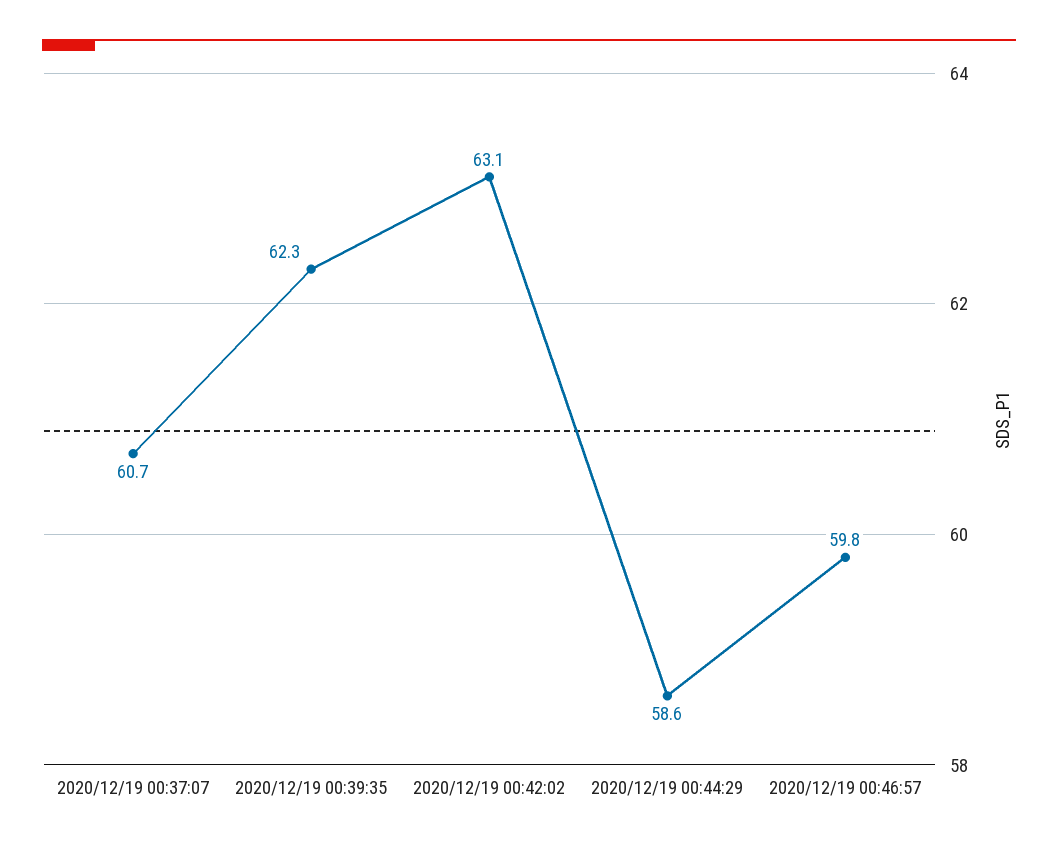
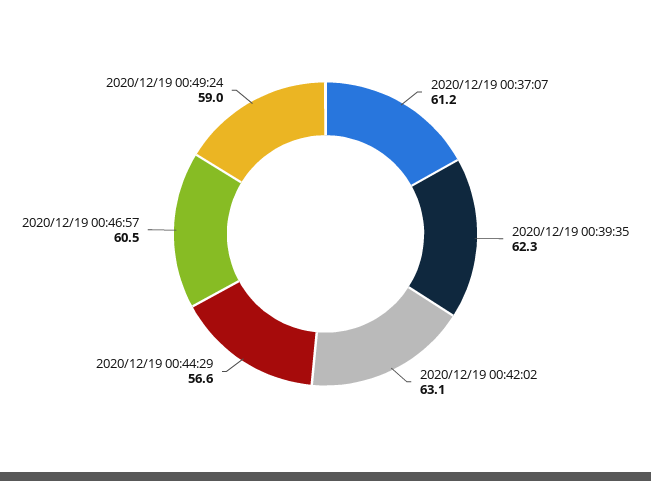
2020/12/19 00:37:07: 60.7 -> 61.2
2020/12/19 00:44:29: 58.6 -> 56.6
2020/12/19 00:46:57: 59.8 -> 60.5
2020/12/19 00:49:24: none -> 59

